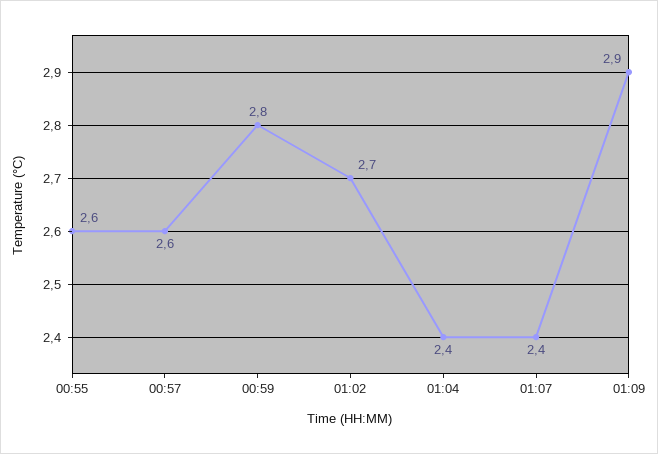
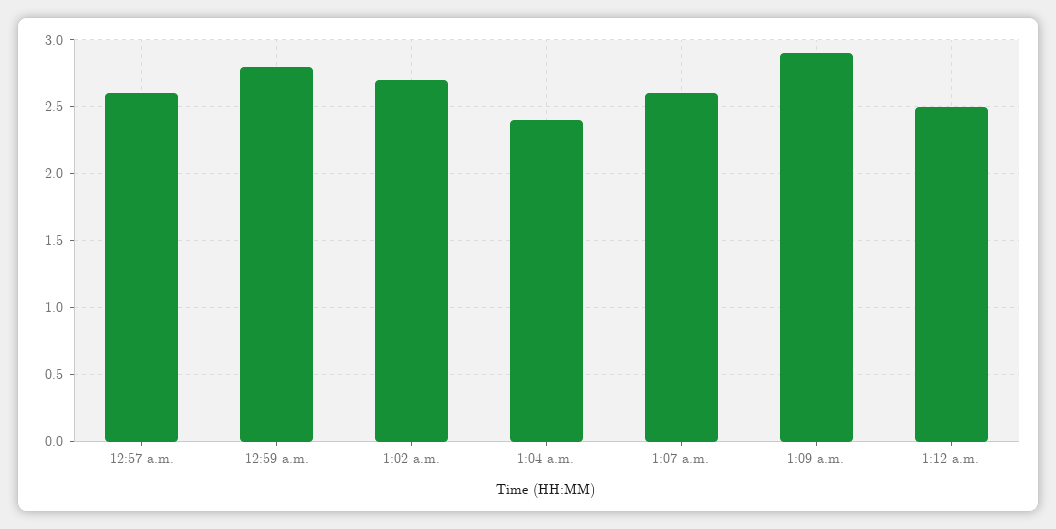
00:55: 2.6 -> none
01:07: 2.4 -> 2.6
1:12 a.m.: none -> 2.5

